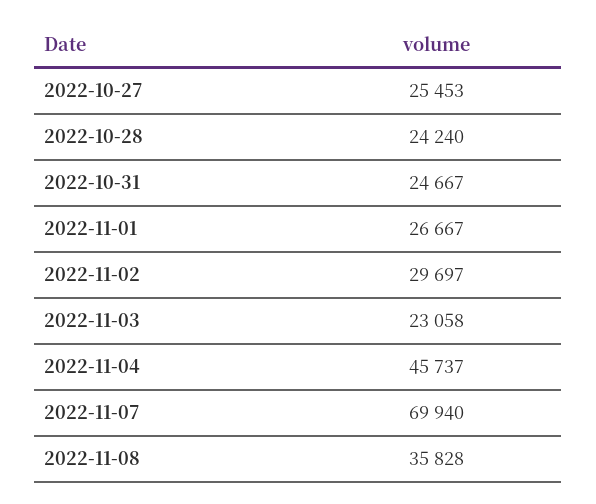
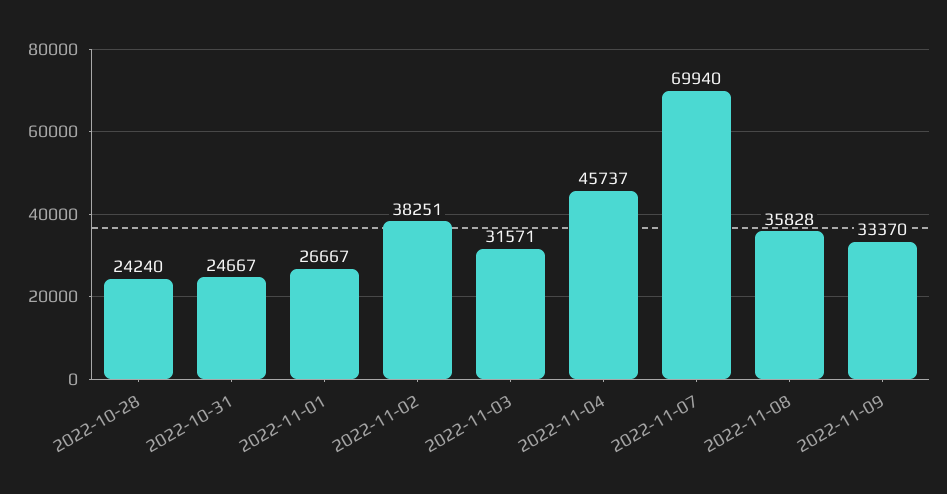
2022-10-27: 25453 -> none
2022-11-02: 29697 -> 38251
2022-11-03: 23058 -> 31571
2022-11-09: none -> 33370

